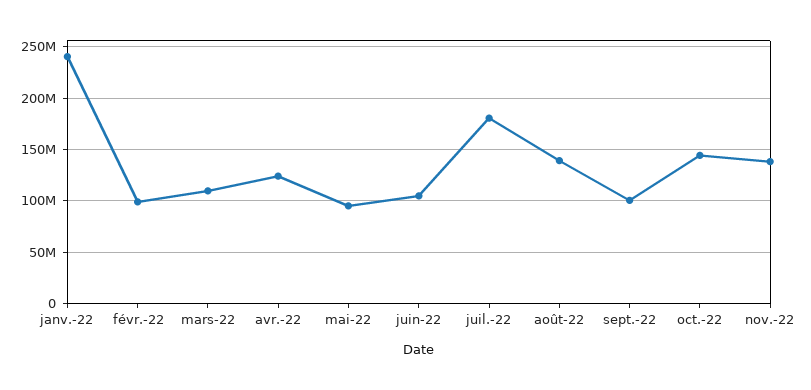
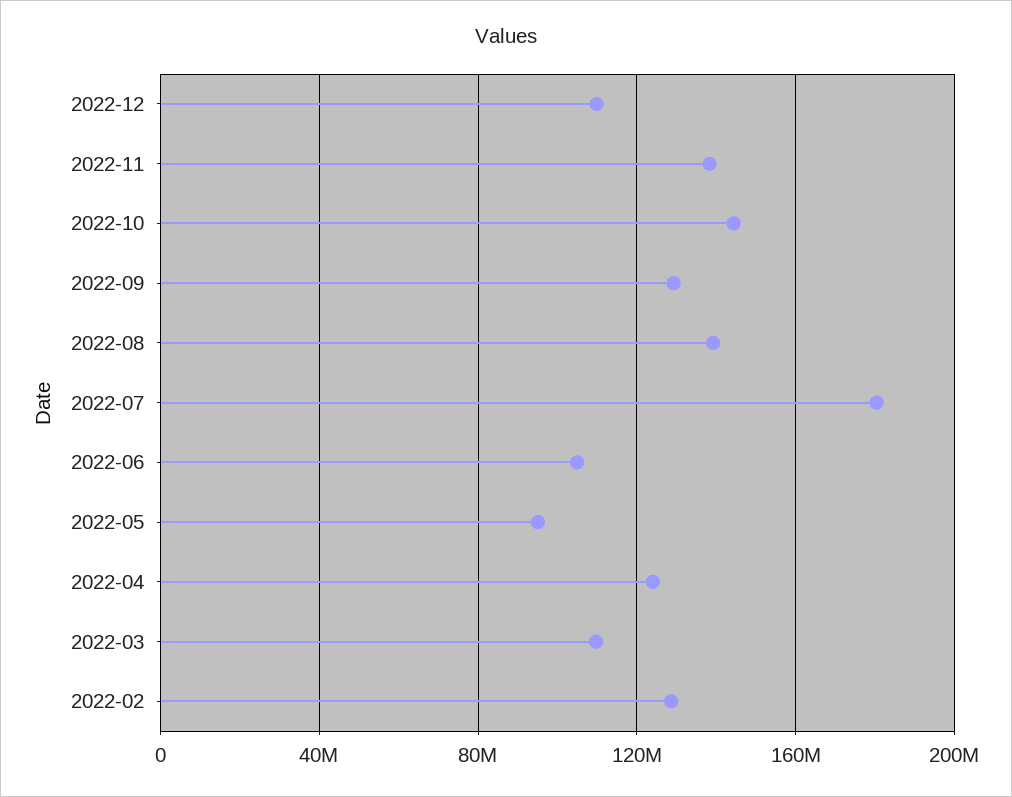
janv.-22: 240000000 -> none
févr.-22: 100000000 -> 130000000
sept.-22: 100000000 -> 130000000
2022-12: none -> 110000000

